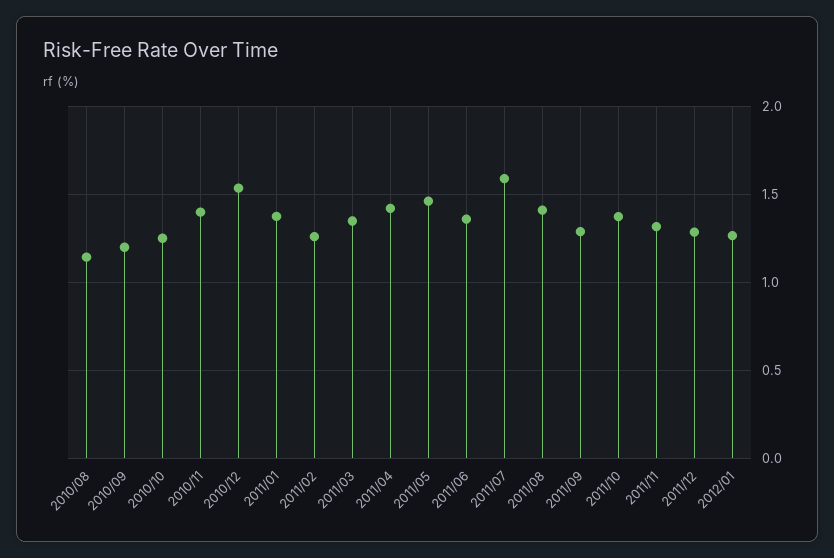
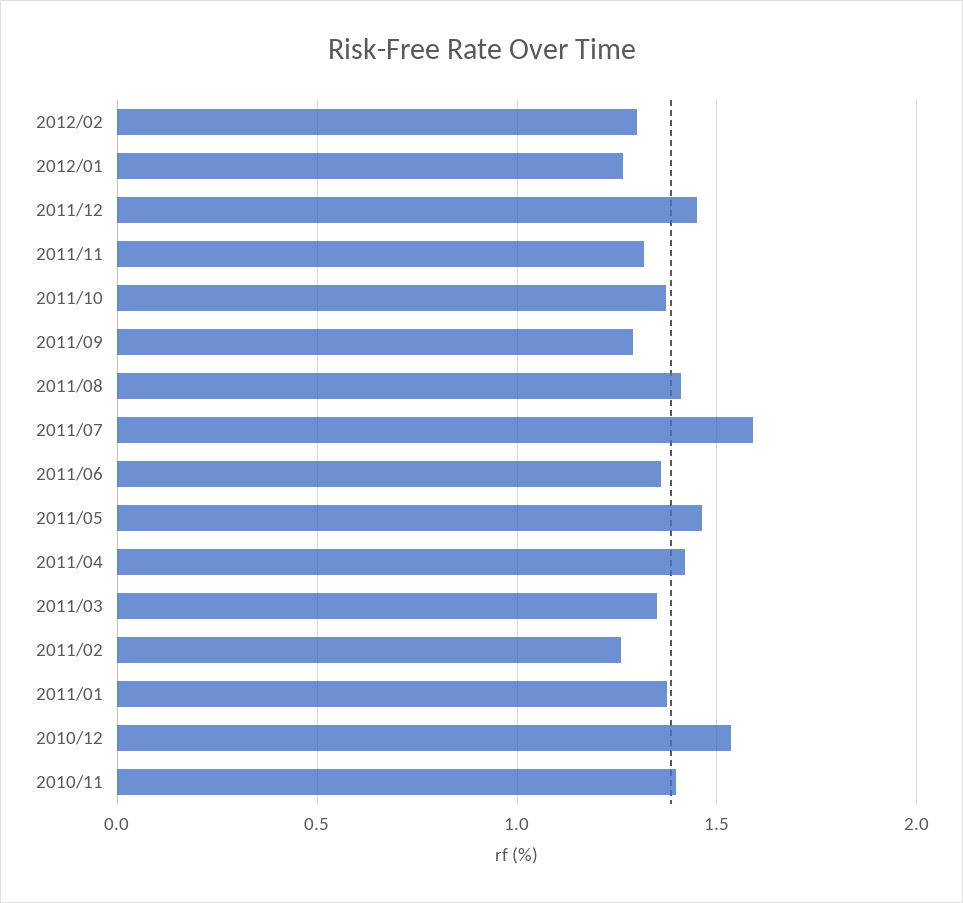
2010/08: 1.15 -> none
2010/09: 1.2 -> none
2010/10: 1.25 -> none
2011/12: 1.3 -> 1.45
2012/02: none -> 1.3

